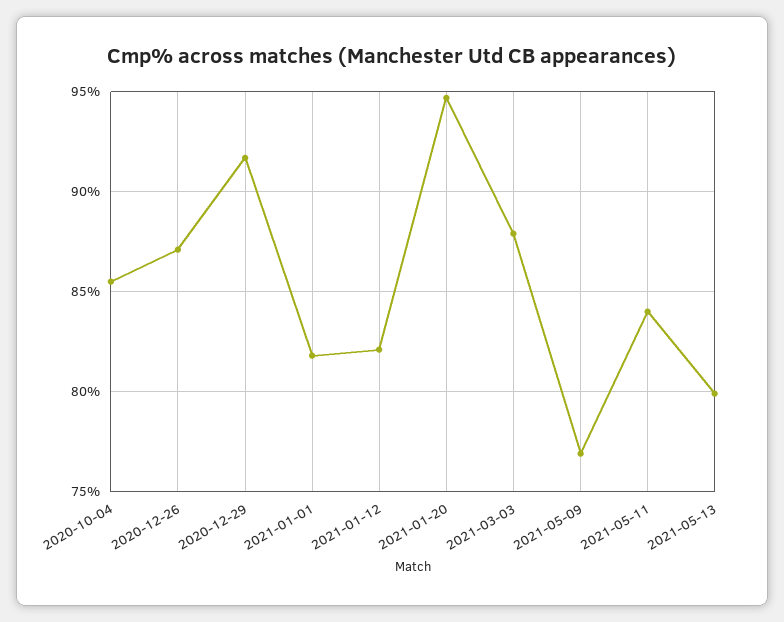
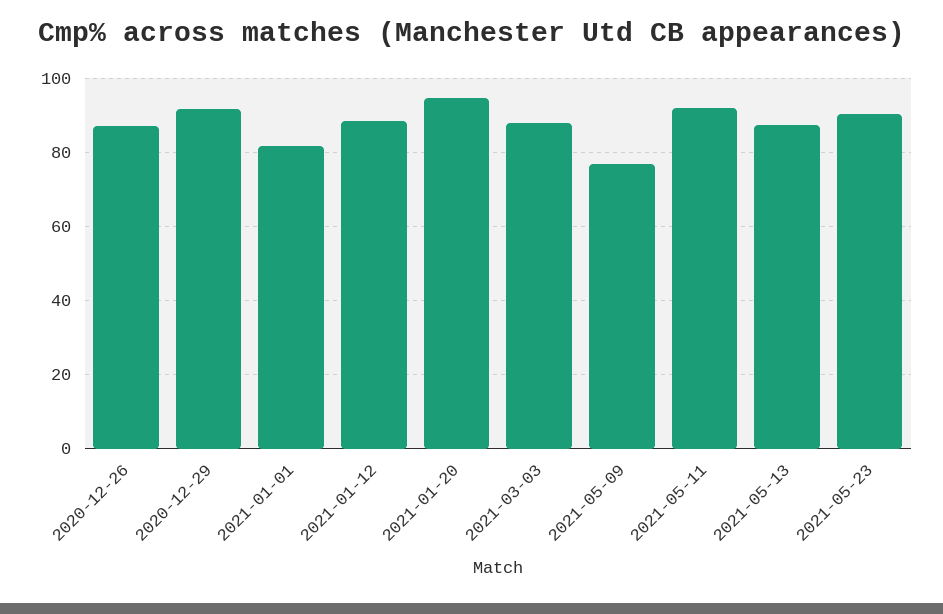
2020-10-04: 85.5 -> none
2021-01-12: 82 -> 88
2021-05-11: 84 -> 92
2021-05-13: 80 -> 88
2021-05-23: none -> 90

